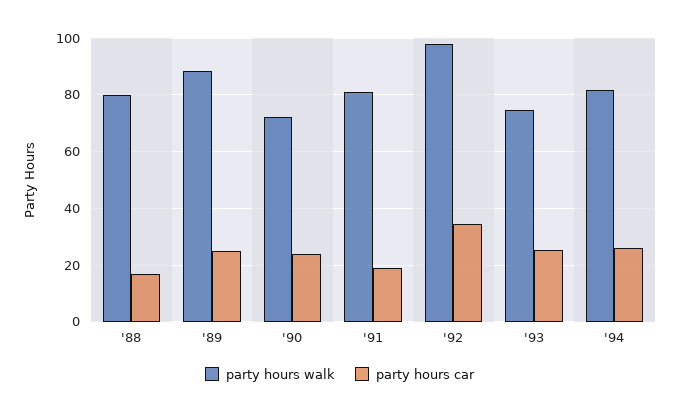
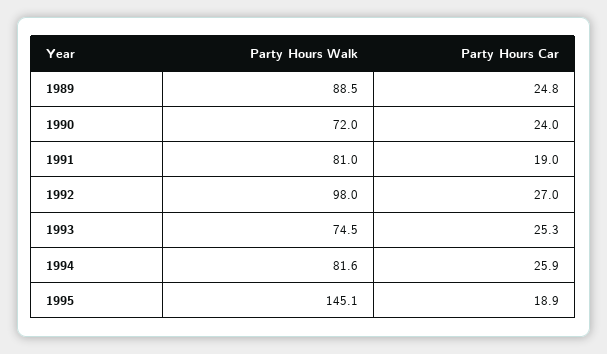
party hours walk, '88: 80 -> none
party hours car, '88: 17.5 -> none
party hours car, '92: 35 -> 27
party hours walk, 1995: none -> 145.1
party hours car, 1995: none -> 18.9

